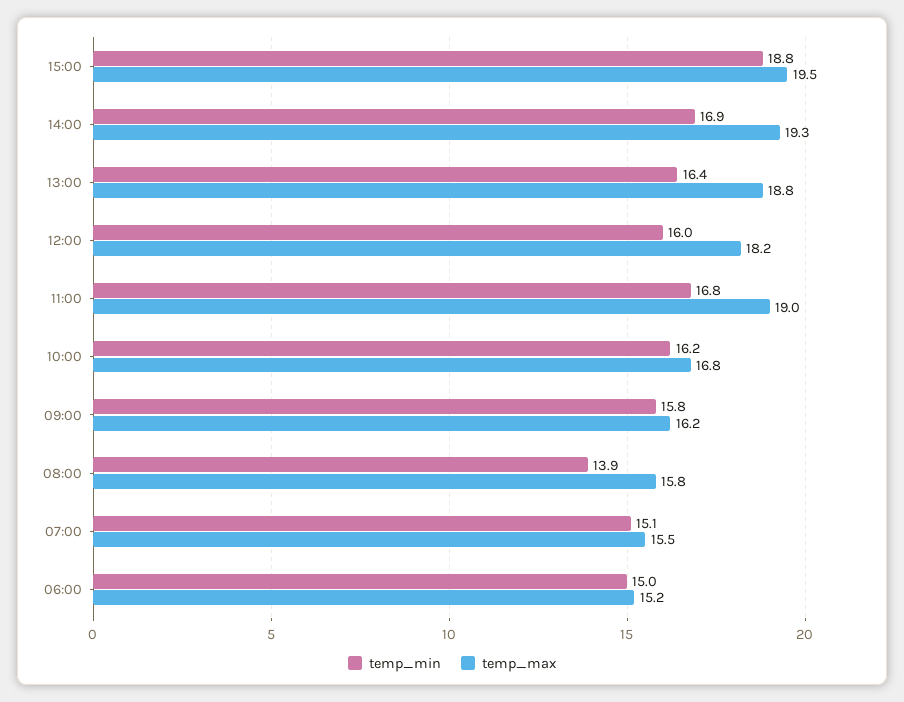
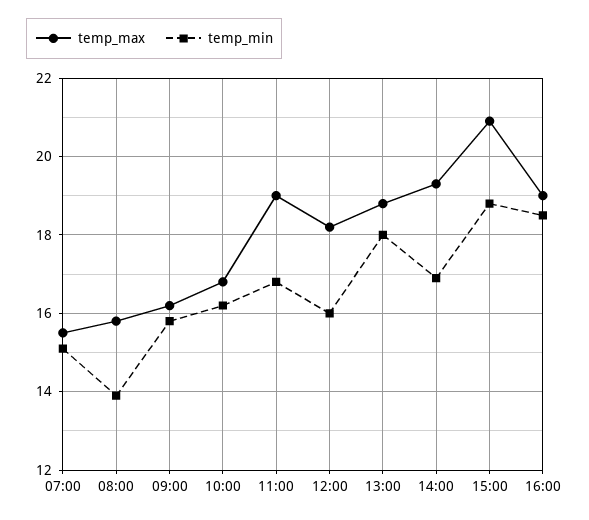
temp_max, 15:00: 19.5 -> 21
temp_min, 13:00: 16.4 -> 18
temp_min, 06:00: 15 -> none
temp_max, 06:00: 15.2 -> none
temp_max, 16:00: none -> 19
temp_min, 16:00: none -> 18.5

